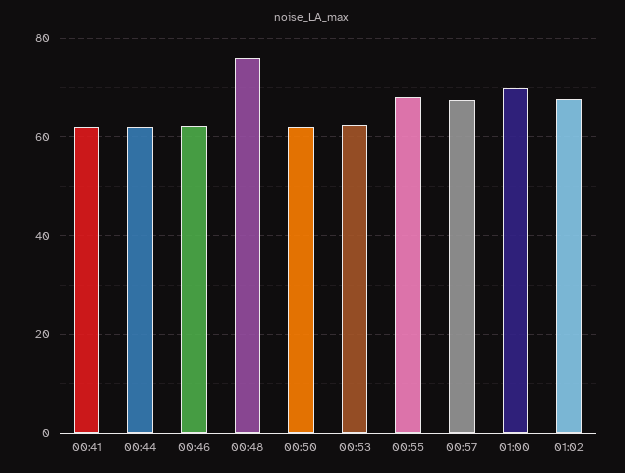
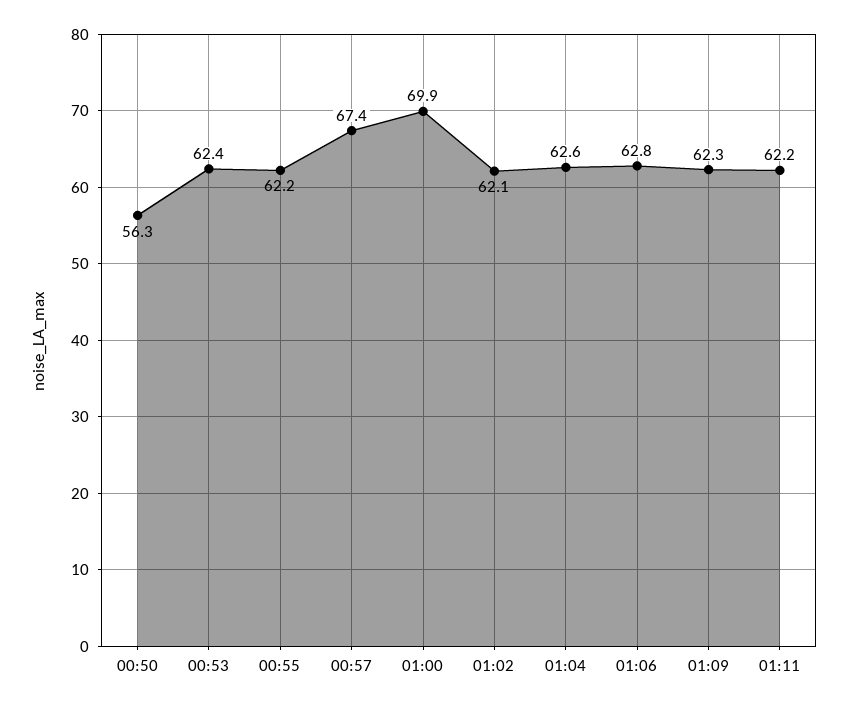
00:41: 62 -> none
00:44: 62 -> none
00:46: 62 -> none
00:48: 76 -> none
00:50: 62 -> 56.3
00:55: 68 -> 62.2
01:02: 68 -> 62.1
01:04: none -> 62.6
01:06: none -> 62.8
01:09: none -> 62.3
01:11: none -> 62.2

